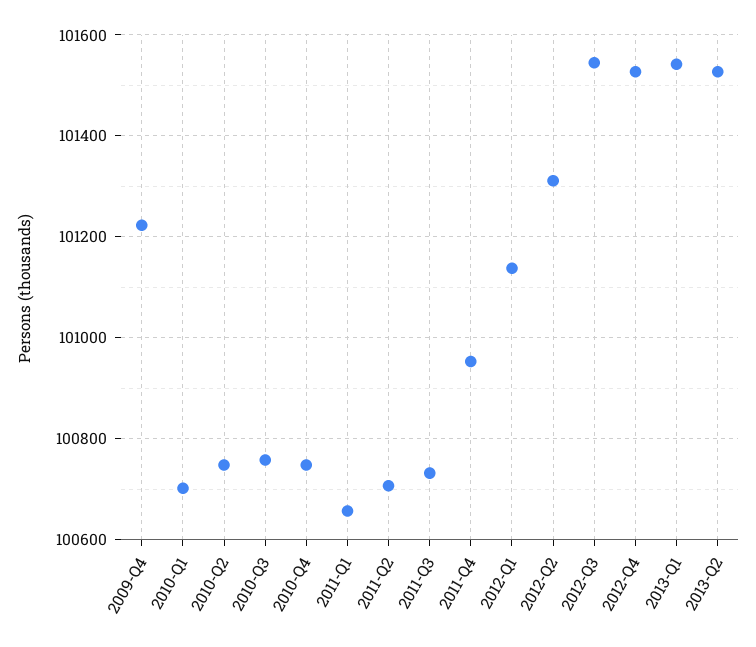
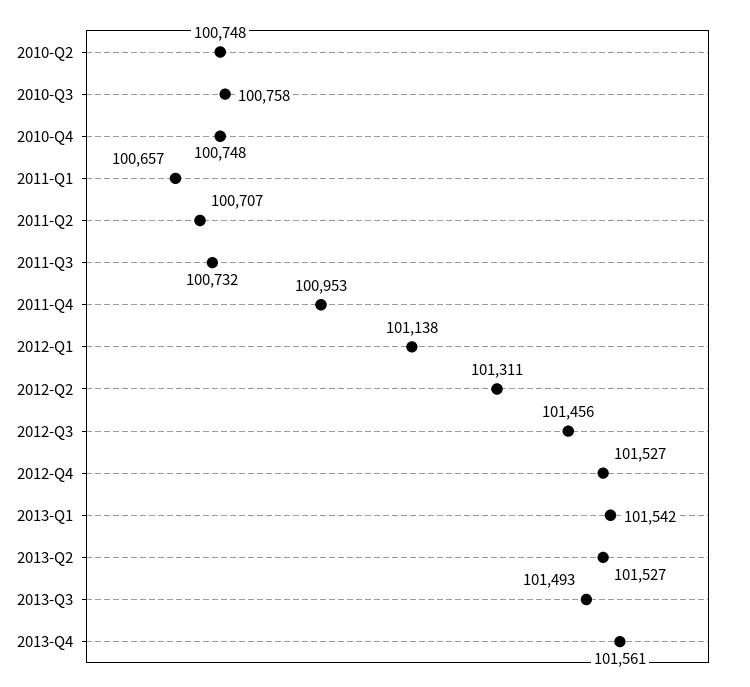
2009-Q4: 101220 -> none
2010-Q1: 100700 -> none
2012-Q3: 101540 -> 101456
2013-Q3: none -> 101493
2013-Q4: none -> 101561

